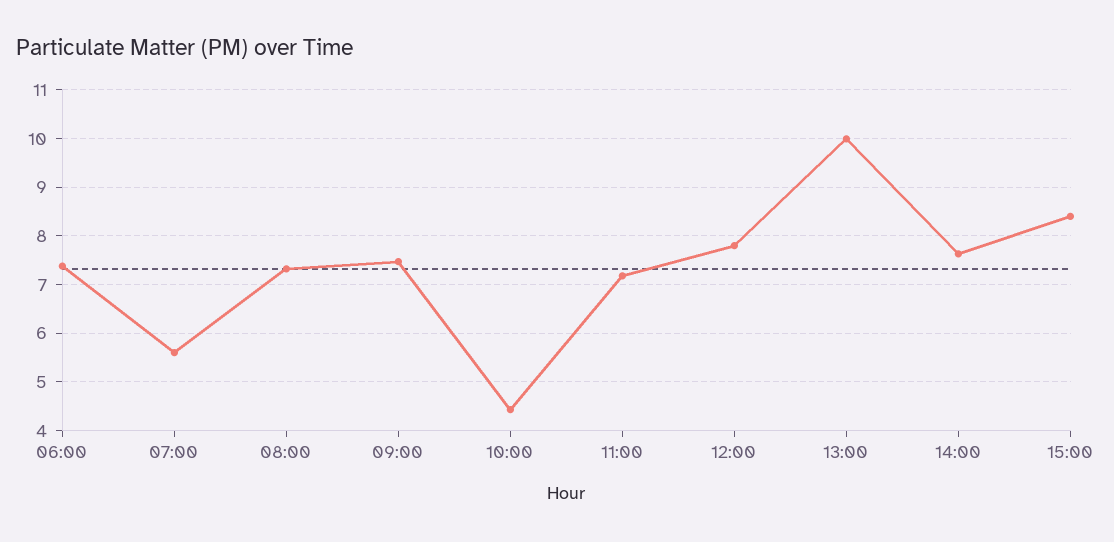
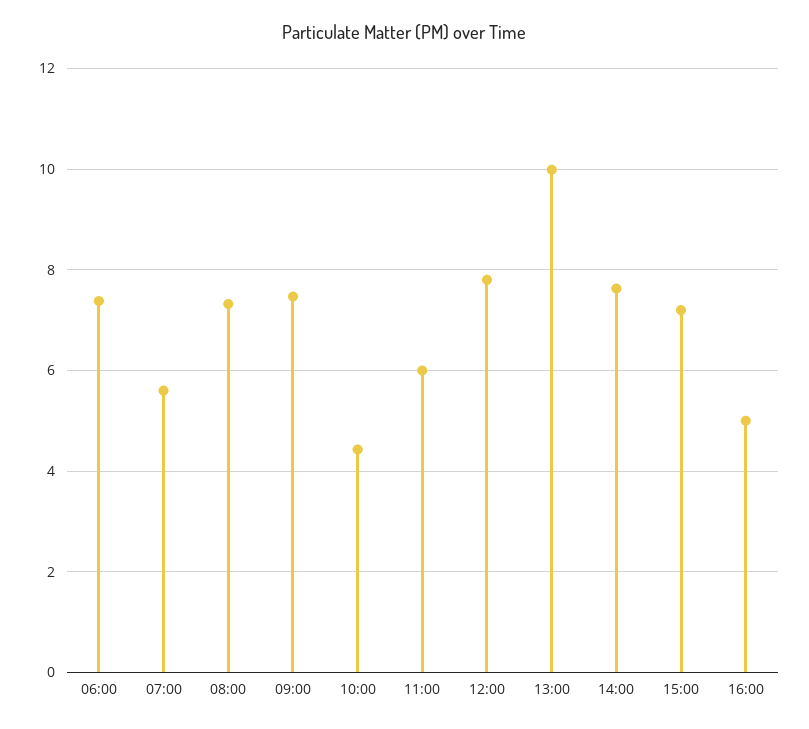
11:00: 7.2 -> 6
15:00: 8.4 -> 7.2
16:00: none -> 5

